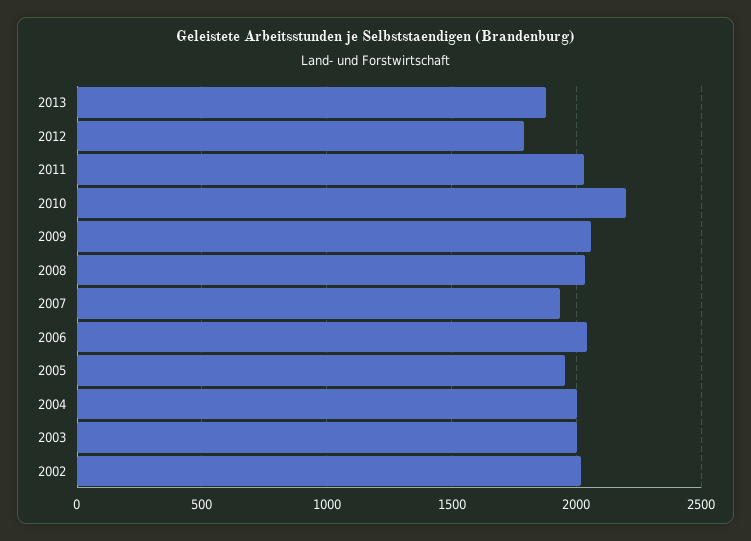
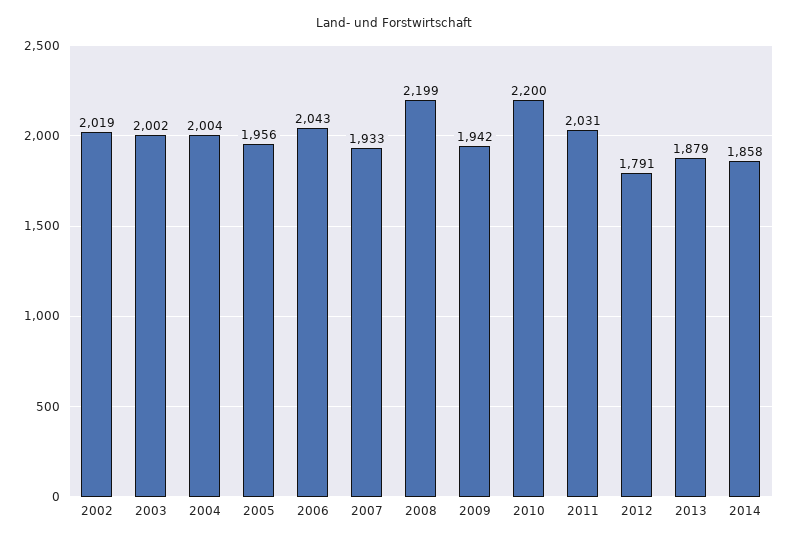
2009: 2050 -> 1942
2008: 2050 -> 2199
2014: none -> 1858

